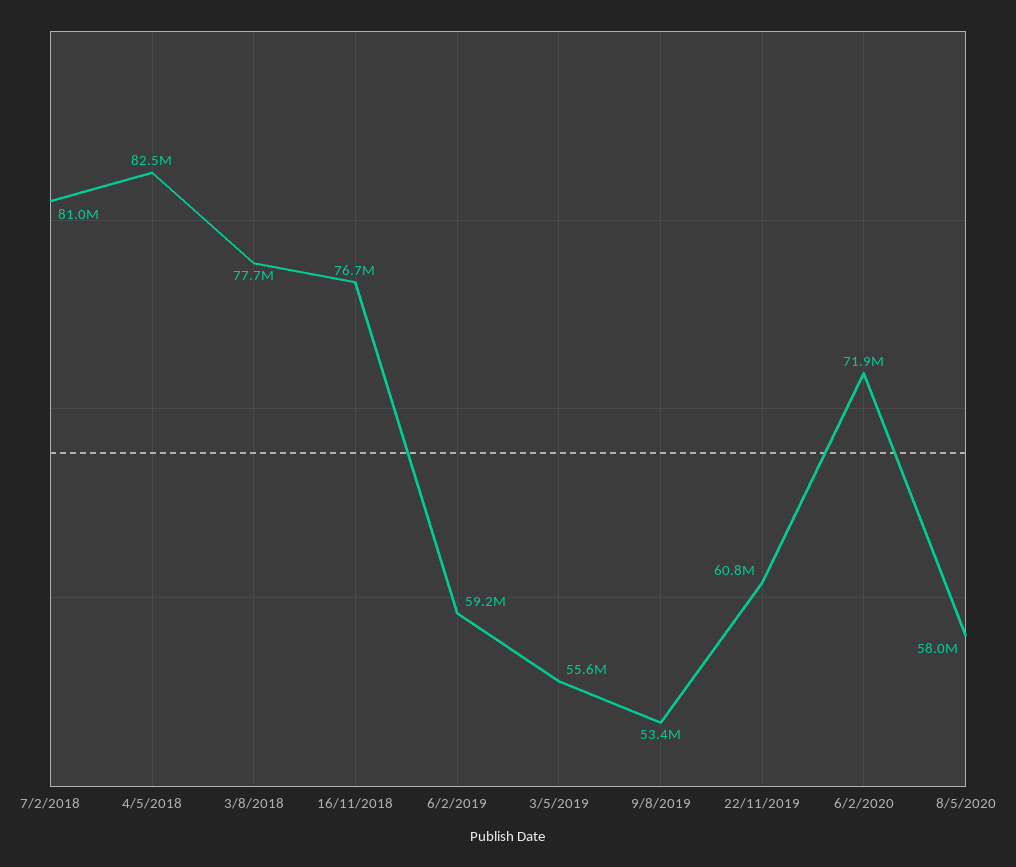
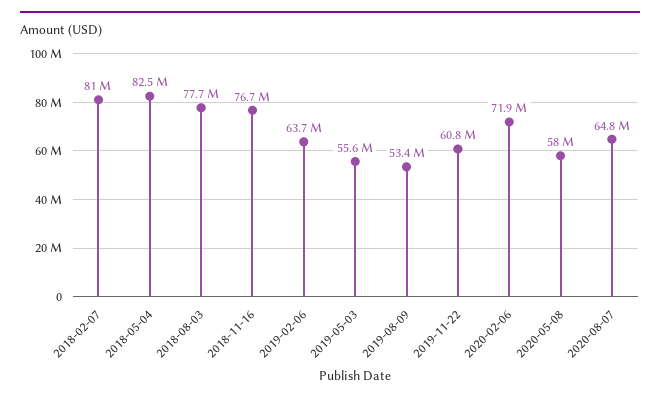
6/2/2019: 59200000 -> 63700000
2020-08-07: none -> 64800000

